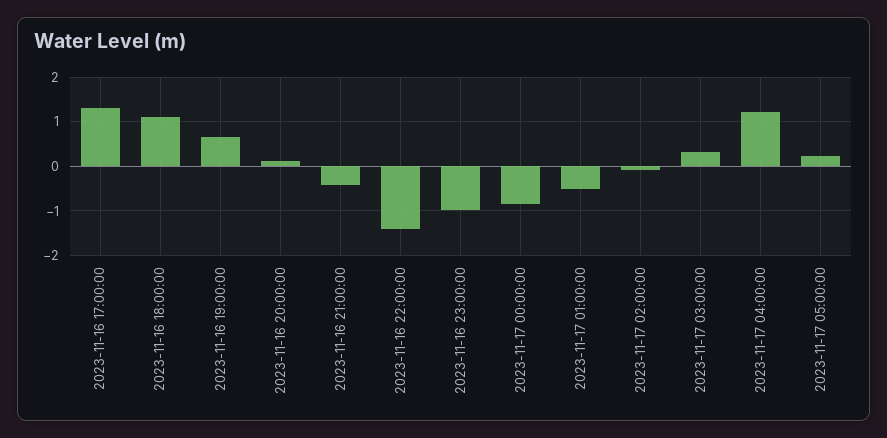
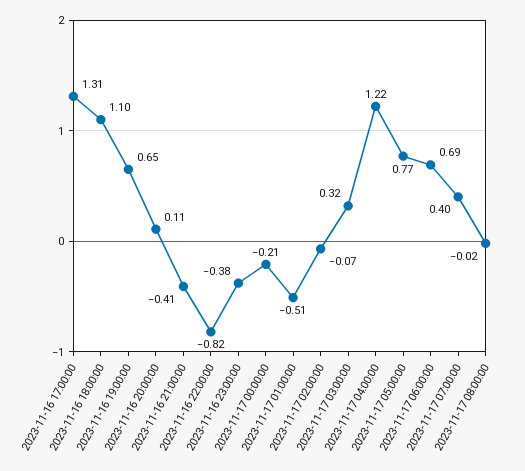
2023-11-16 22:00:00: -1.4 -> -0.82
2023-11-16 23:00:00: -1 -> -0.38
2023-11-17 00:00:00: -0.8 -> -0.21
2023-11-17 05:00:00: 0.2 -> 0.77
2023-11-17 06:00:00: none -> 0.69
2023-11-17 07:00:00: none -> 0.4
2023-11-17 08:00:00: none -> -0.02

